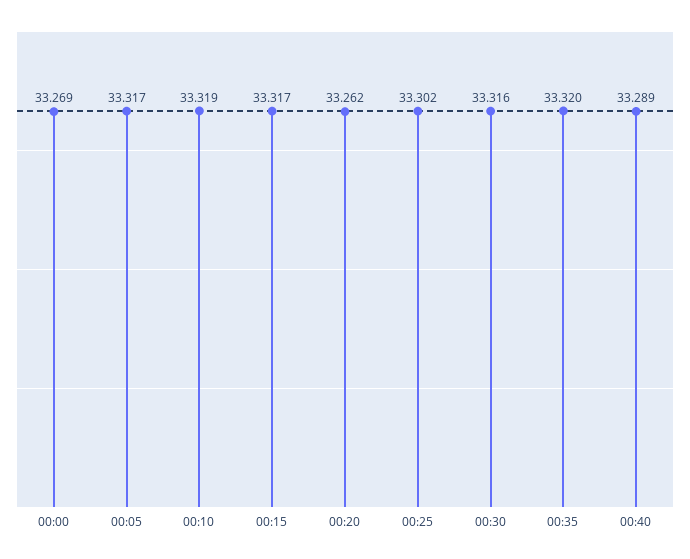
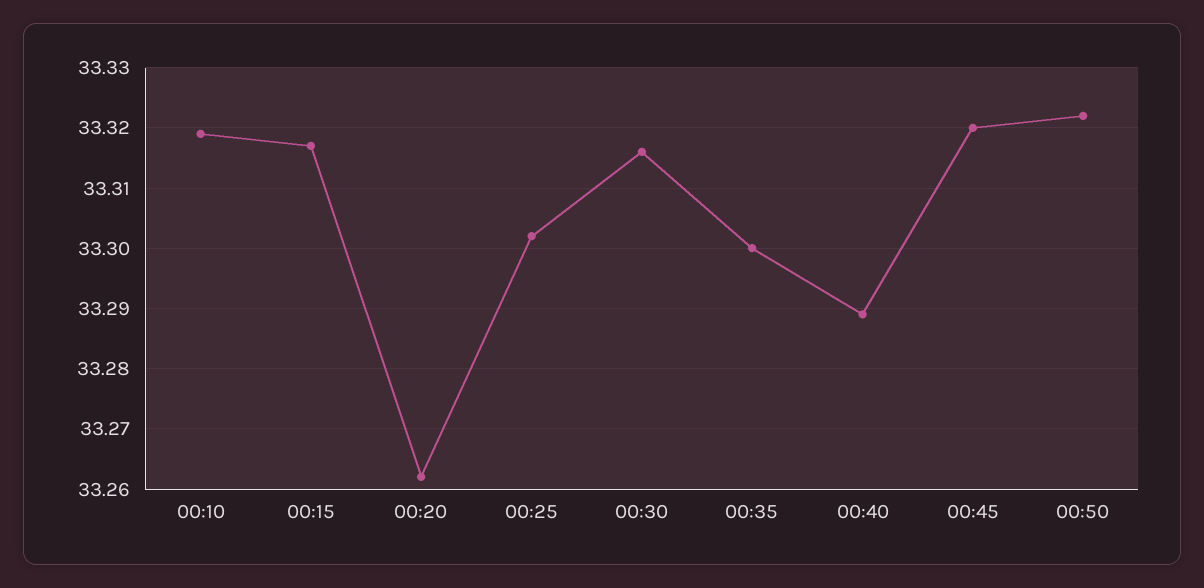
00:00: 33.269 -> none
00:05: 33.317 -> none
00:35: 33.32 -> 33.3
00:45: none -> 33.32
00:50: none -> 33.322

